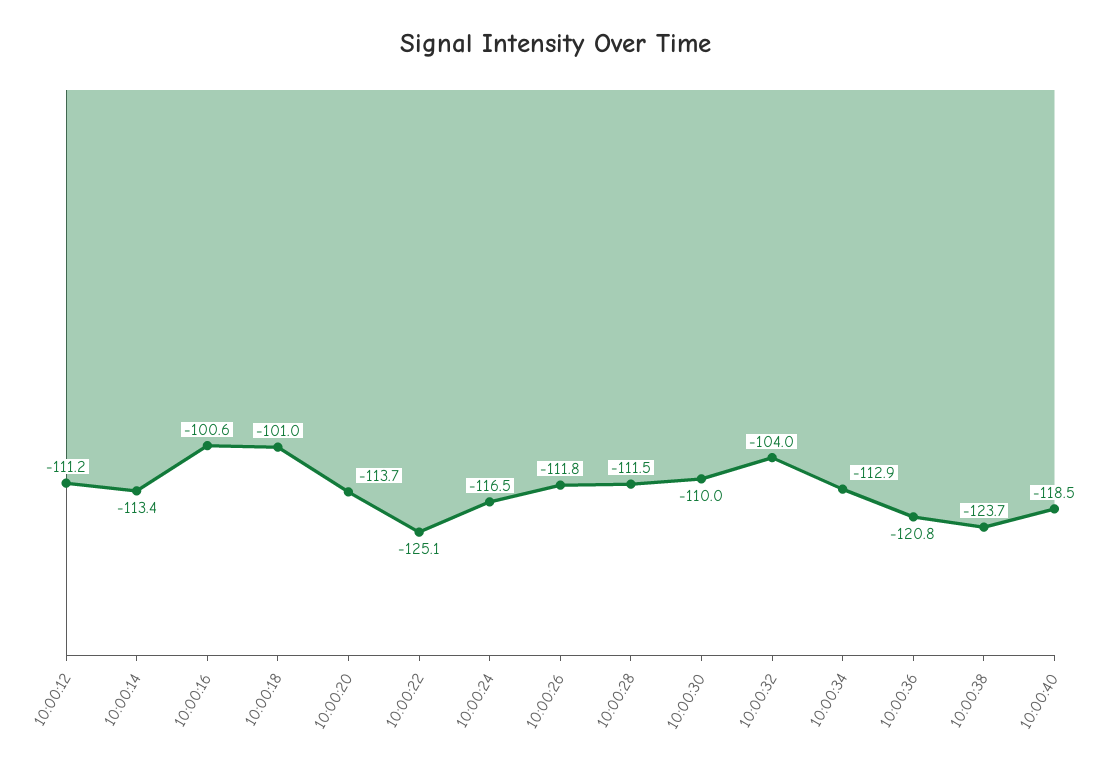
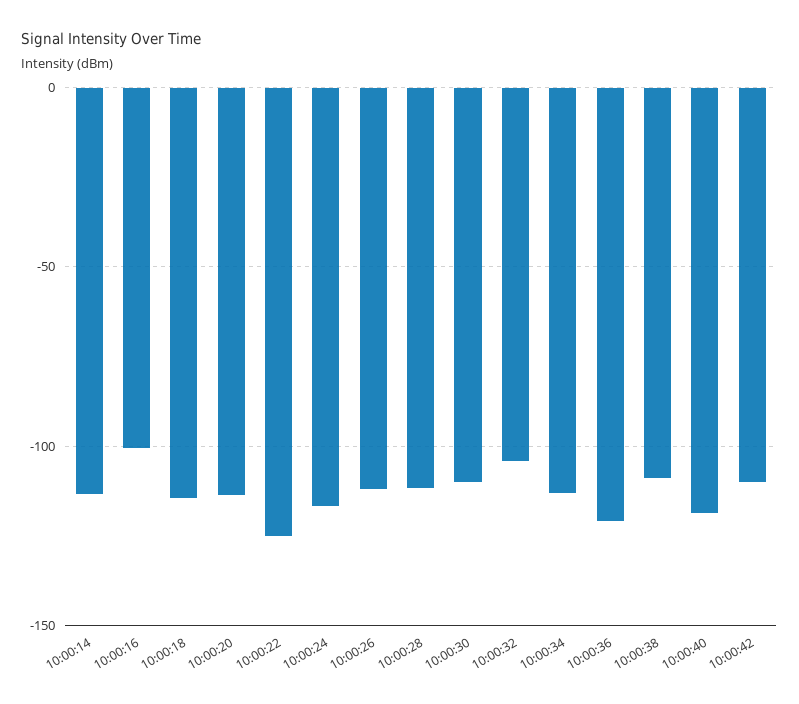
10:00:12: -111.2 -> none
10:00:18: -101 -> -115
10:00:38: -123.7 -> -110
10:00:42: none -> -110

